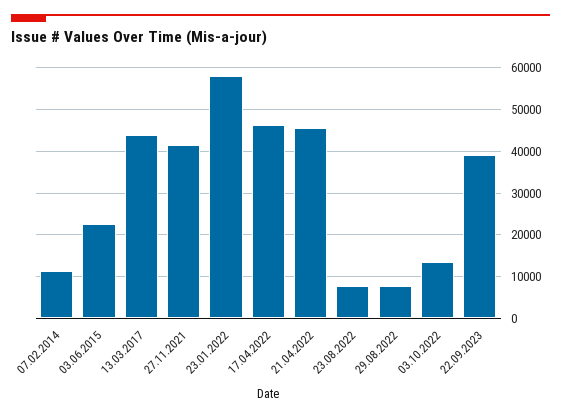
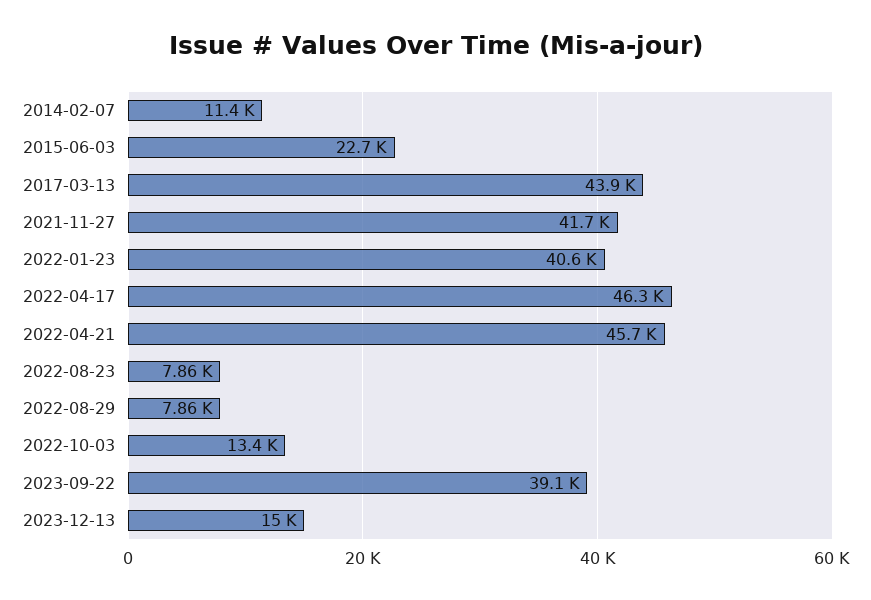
23.01.2022: 58000 -> 40600
2023-12-13: none -> 15000

